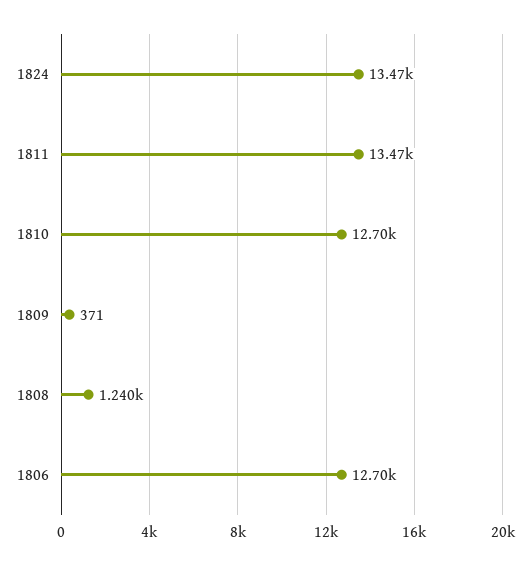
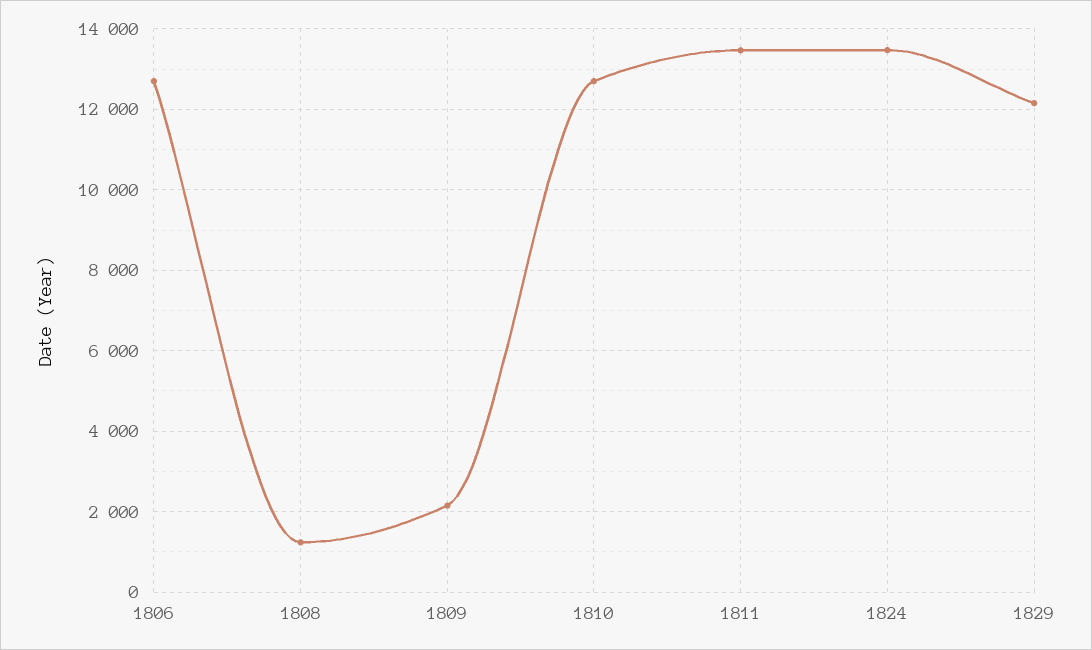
1809: 371 -> 2200
1829: none -> 12200

